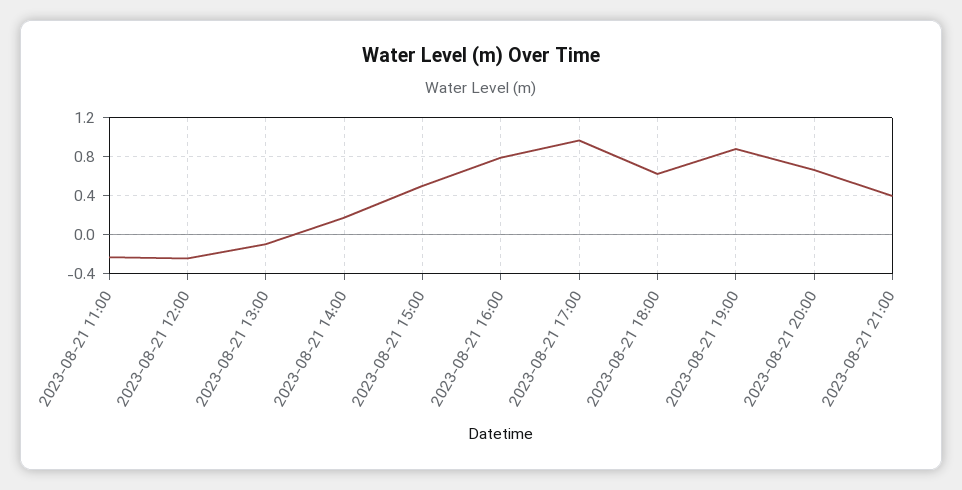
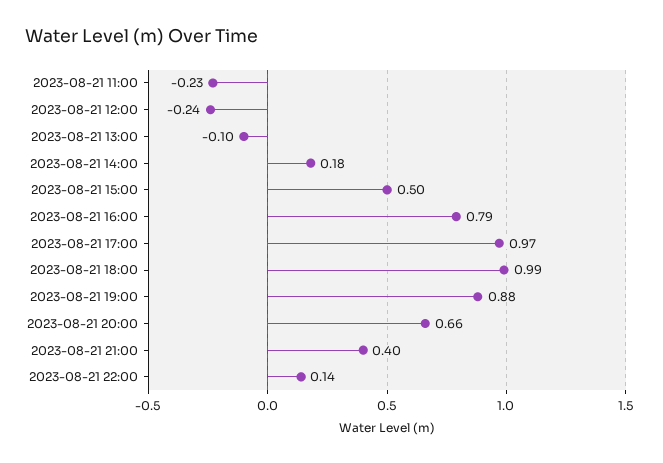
2023-08-21 18:00: 0.6 -> 0.99
2023-08-21 22:00: none -> 0.14

